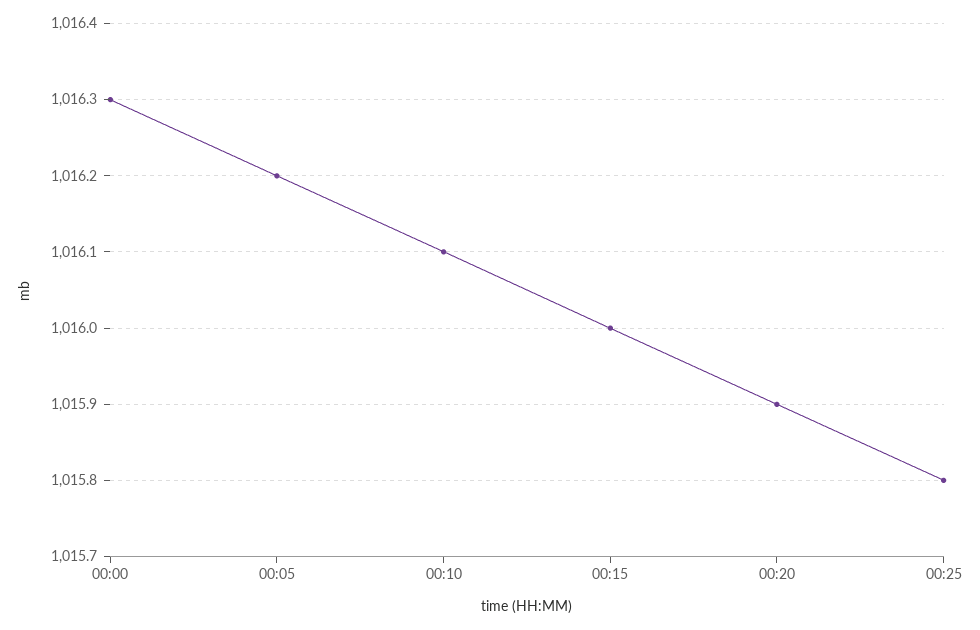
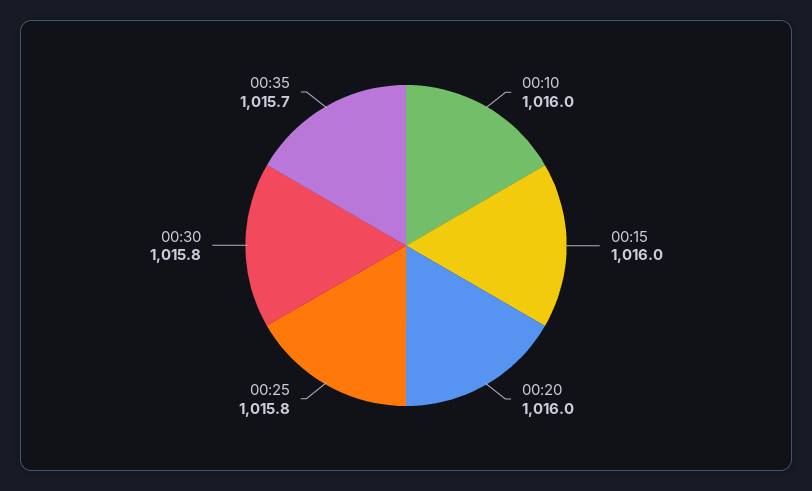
00:00: 1016.3 -> none
00:05: 1016.2 -> none
00:10: 1016.1 -> 1016
00:20: 1015.9 -> 1016
00:30: none -> 1015.8
00:35: none -> 1015.7

